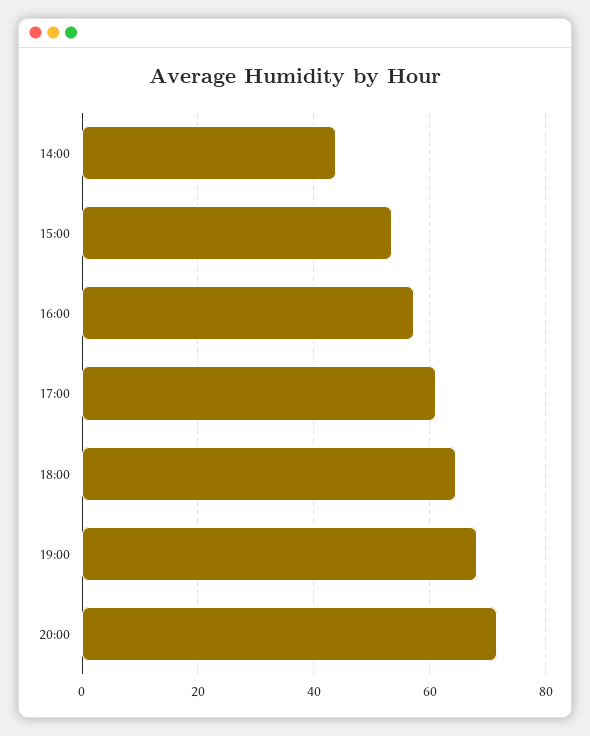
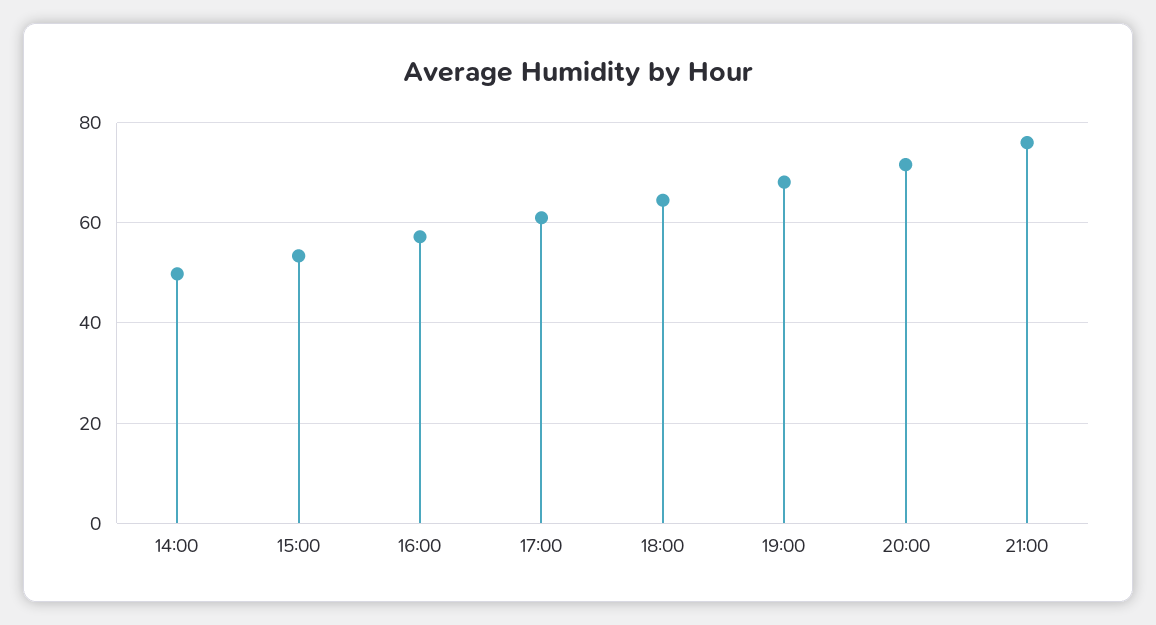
14:00: 44 -> 50
21:00: none -> 76

